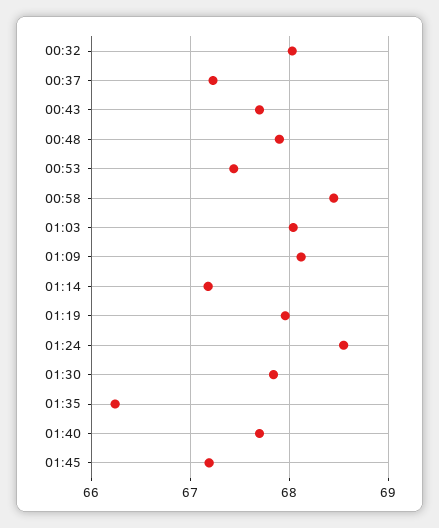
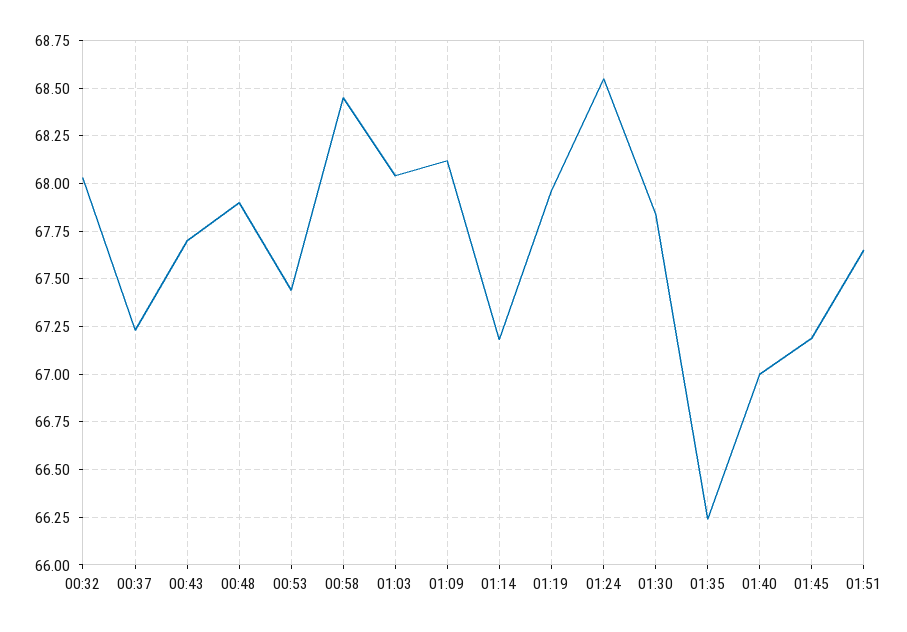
01:40: 67.7 -> 67
01:51: none -> 67.65

